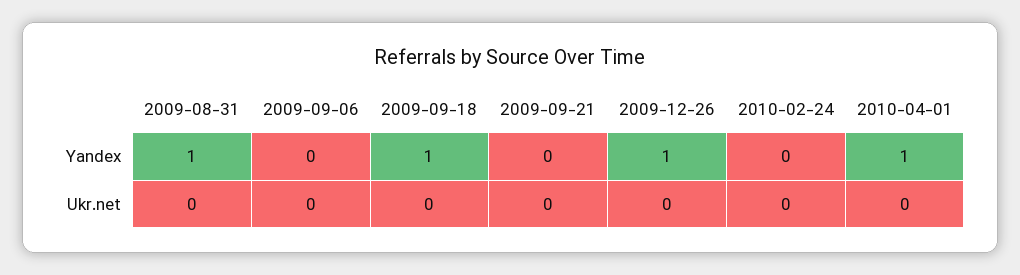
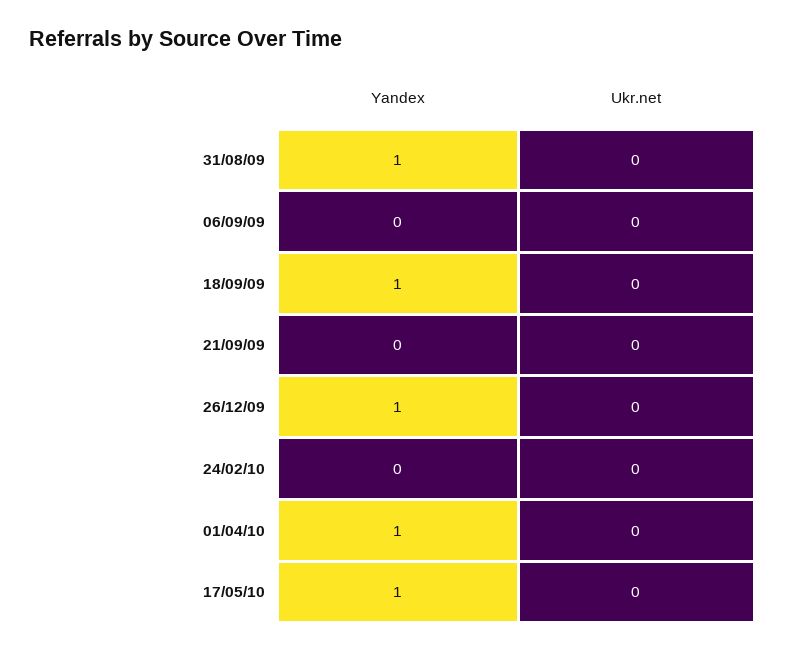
17/05/10, Yandex: none -> 1
17/05/10, Ukr.net: none -> 0

